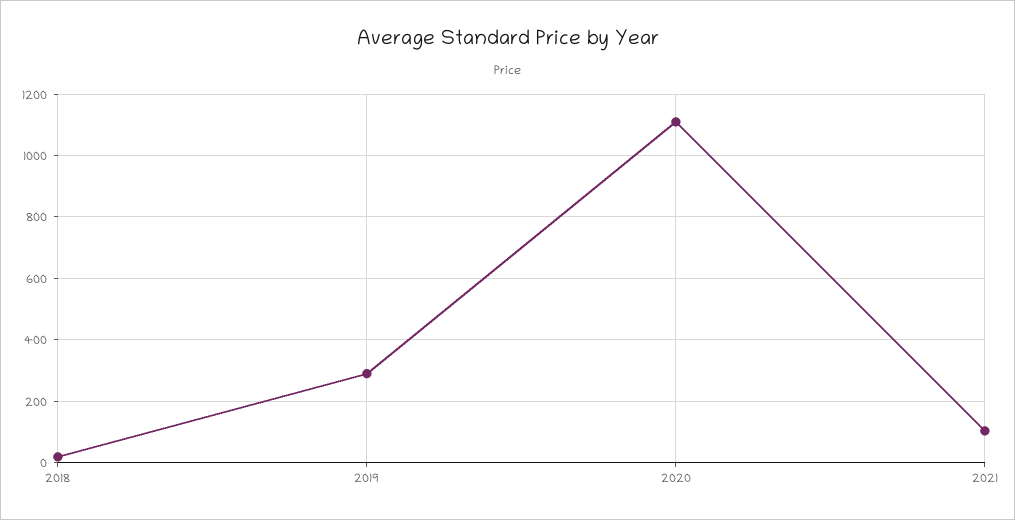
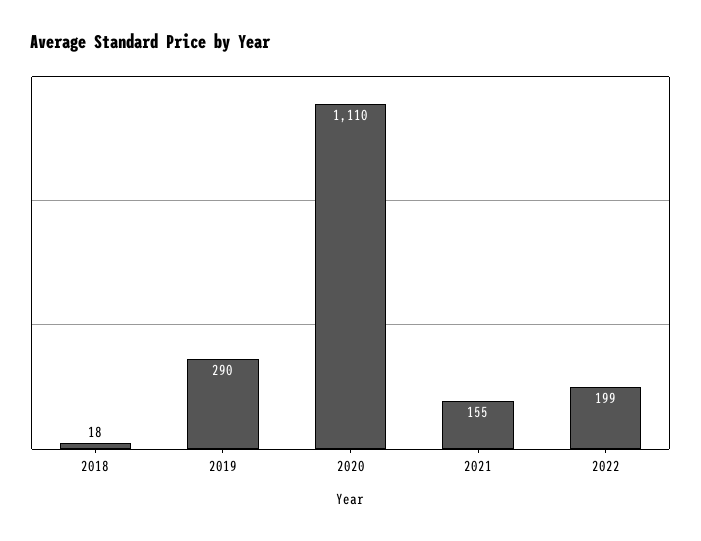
2021: 100 -> 155
2022: none -> 199

